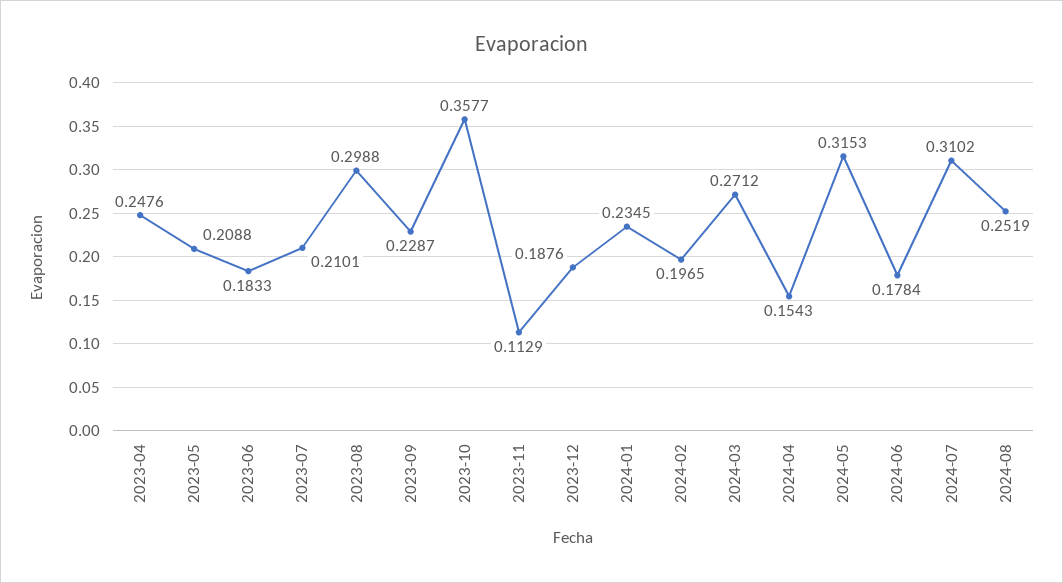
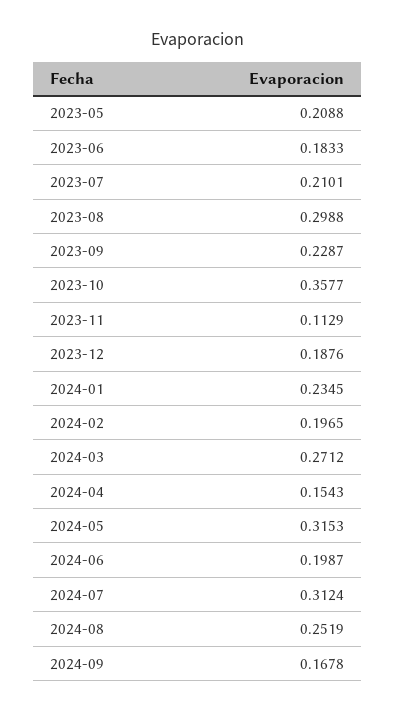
2023-04: 0.2476 -> none
2024-06: 0.1784 -> 0.1987
2024-07: 0.3102 -> 0.3124
2024-09: none -> 0.1678

